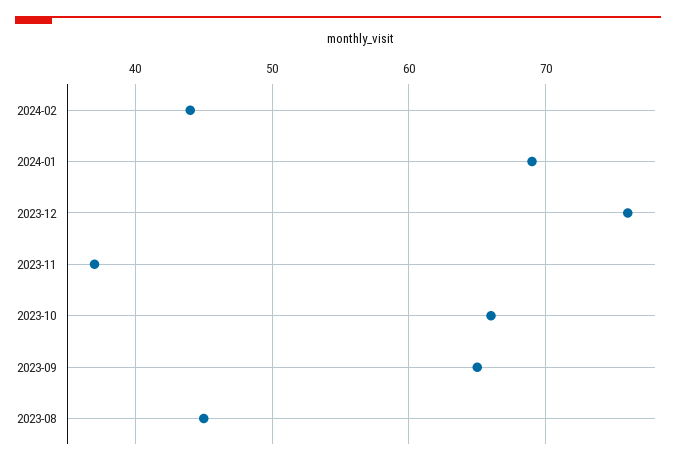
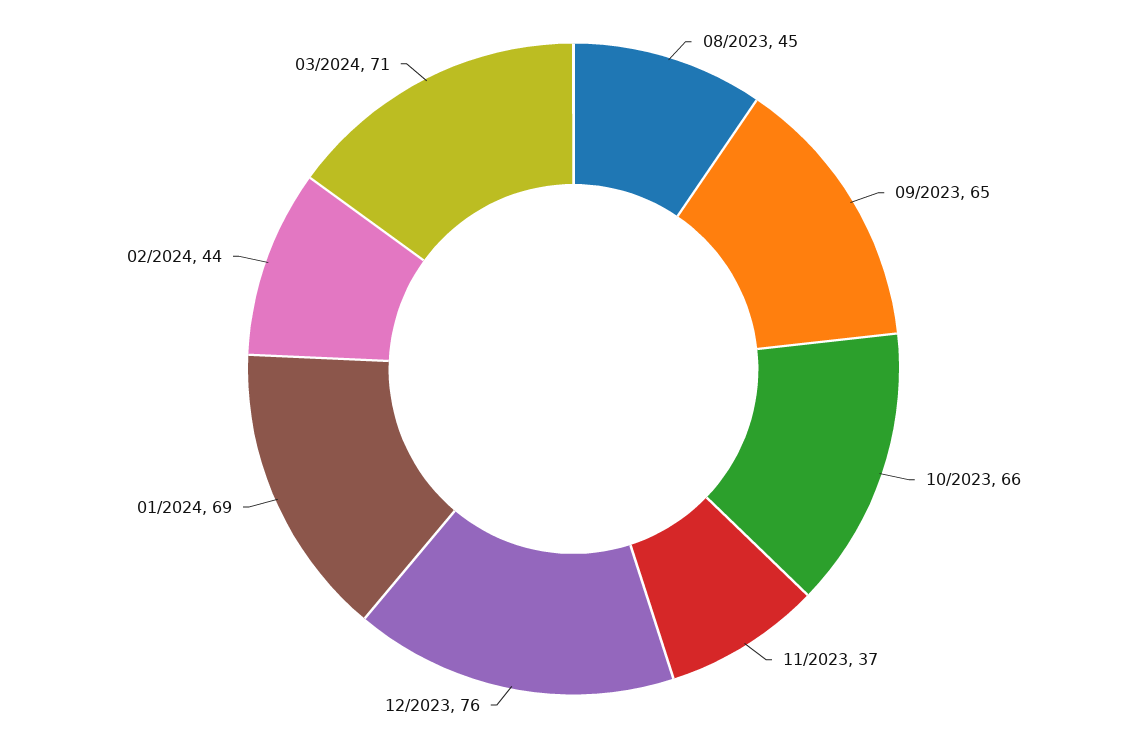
03/2024: none -> 71

